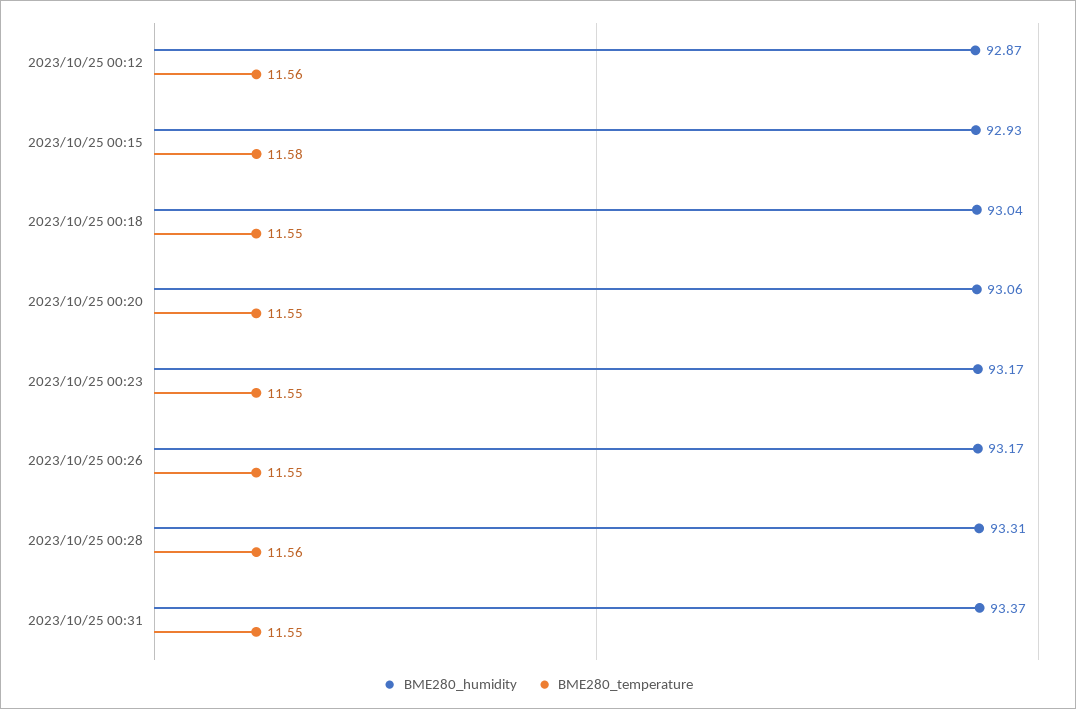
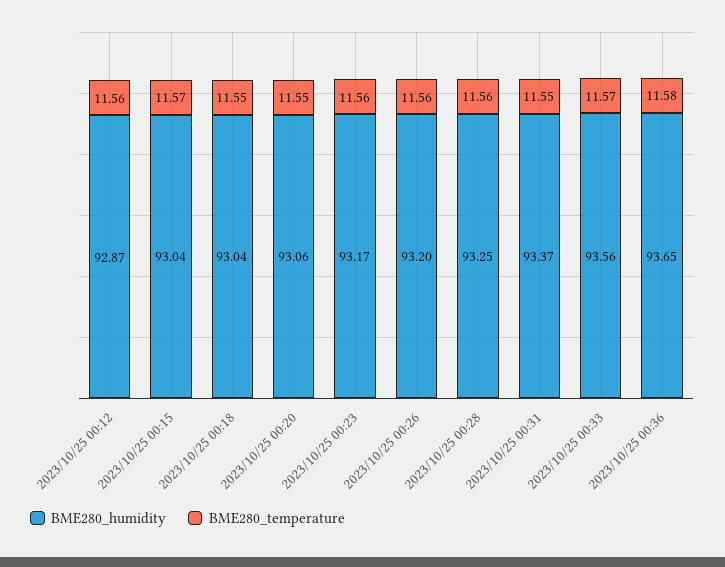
BME280_humidity, 2023/10/25 00:15: 92.93 -> 93.04
BME280_temperature, 2023/10/25 00:15: 11.58 -> 11.57
BME280_temperature, 2023/10/25 00:23: 11.55 -> 11.56
BME280_humidity, 2023/10/25 00:26: 93.17 -> 93.2
BME280_temperature, 2023/10/25 00:26: 11.55 -> 11.56
BME280_humidity, 2023/10/25 00:28: 93.31 -> 93.25
BME280_humidity, 2023/10/25 00:33: none -> 93.56
BME280_temperature, 2023/10/25 00:33: none -> 11.57
BME280_humidity, 2023/10/25 00:36: none -> 93.65
BME280_temperature, 2023/10/25 00:36: none -> 11.58

